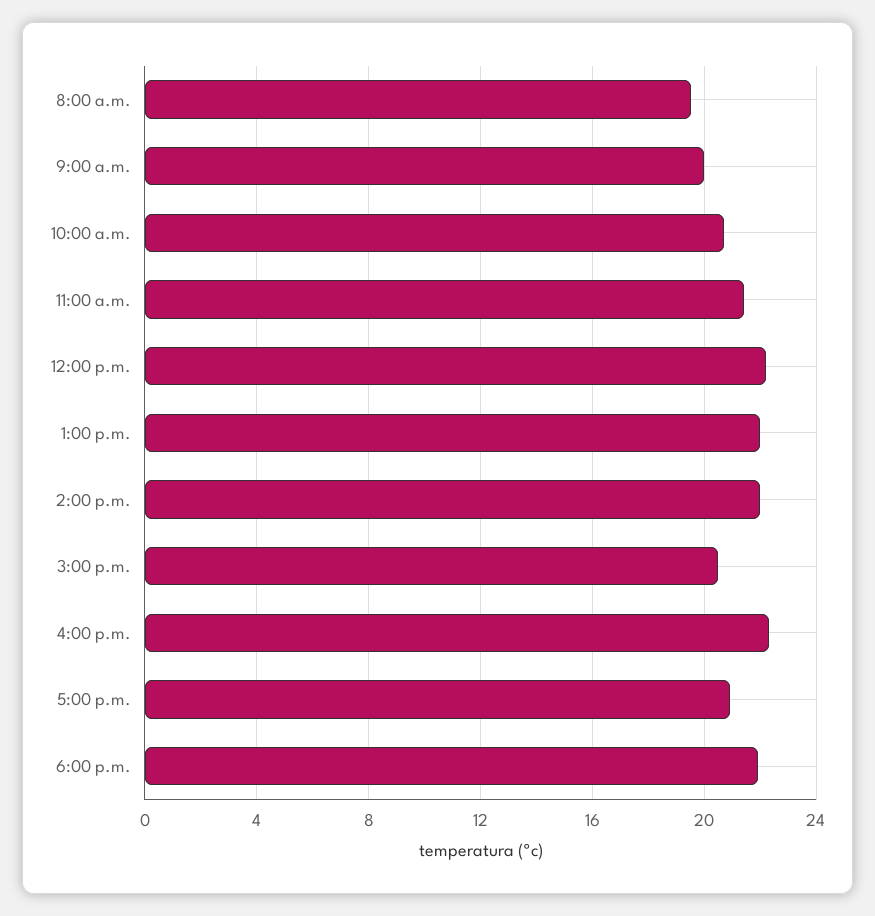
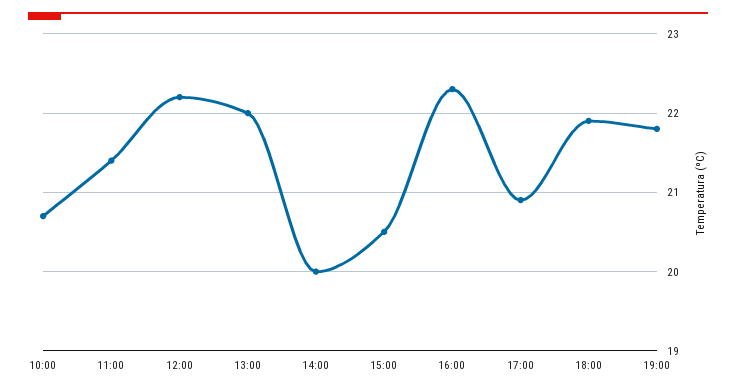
8:00 a.m.: 19.5 -> none
9:00 a.m.: 20 -> none
2:00 p.m.: 22 -> 20
19:00: none -> 21.8

